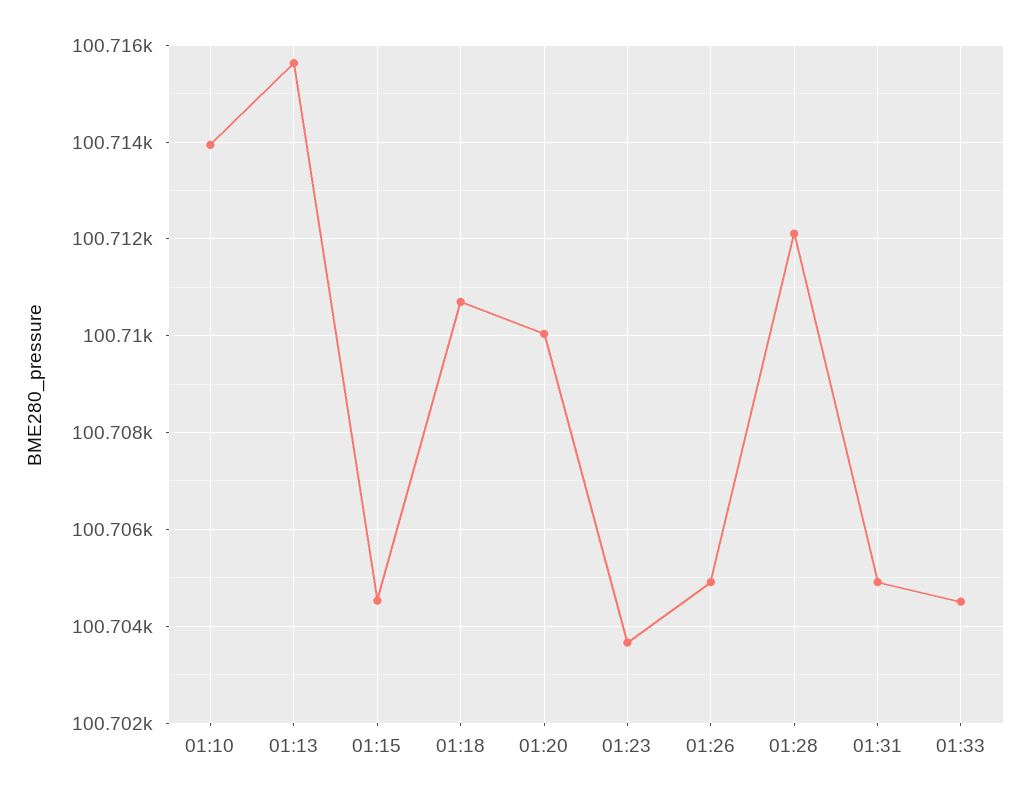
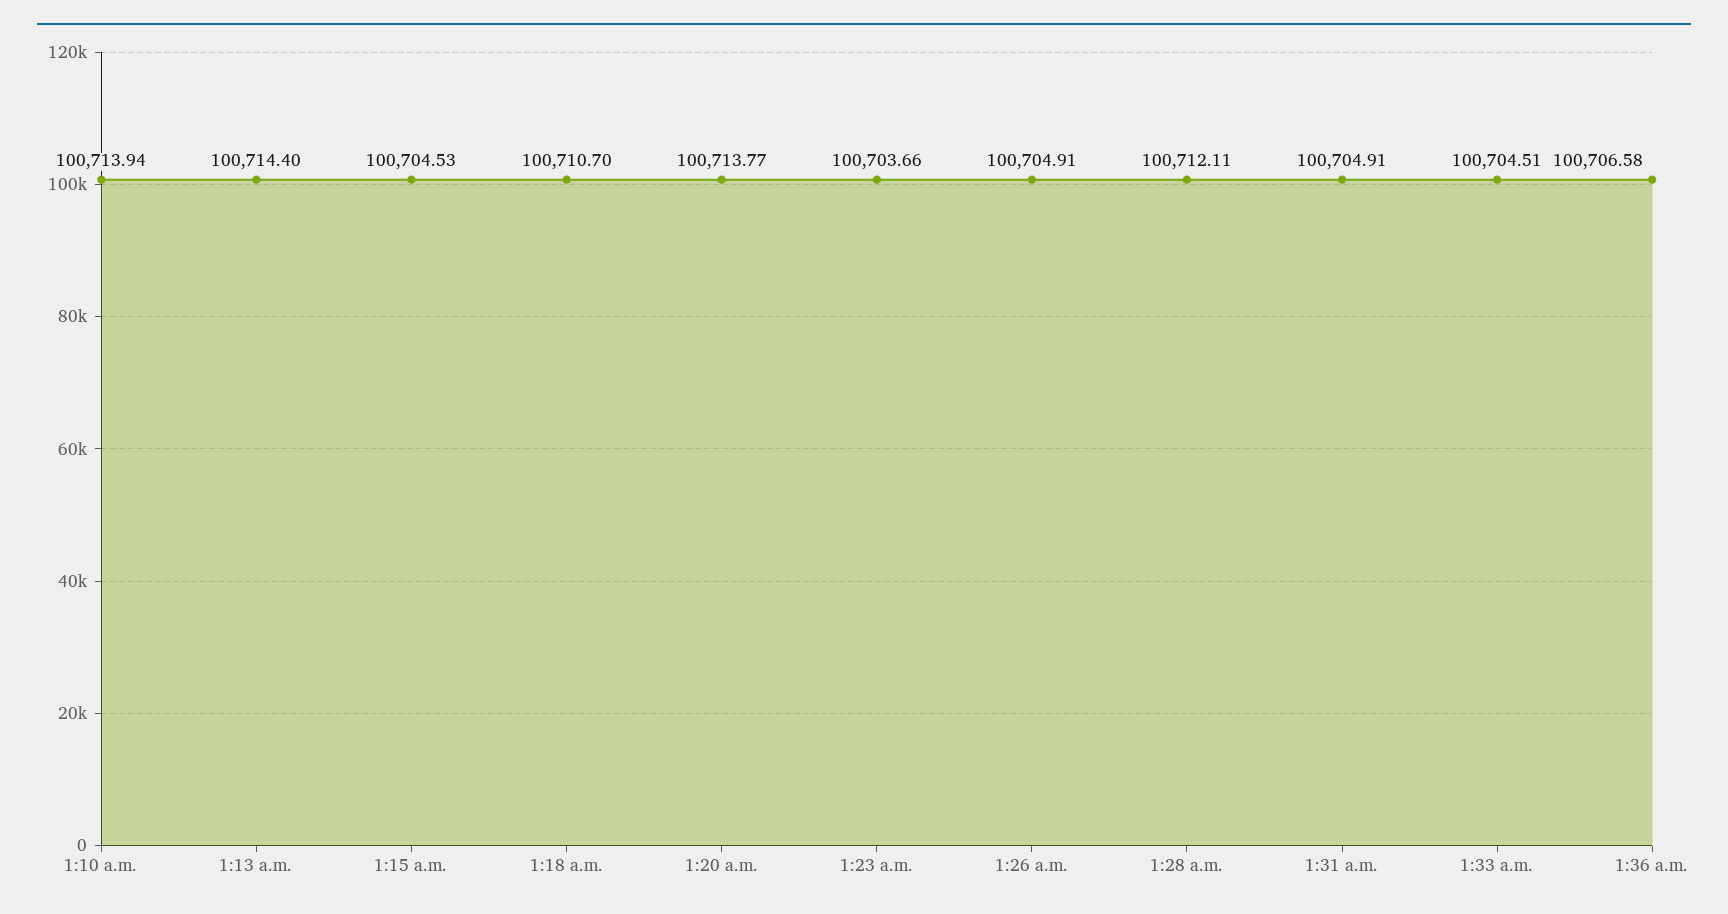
01:13: 100715.6 -> 100714.4
01:20: 100710 -> 100713.77
1:36 a.m.: none -> 100706.58

